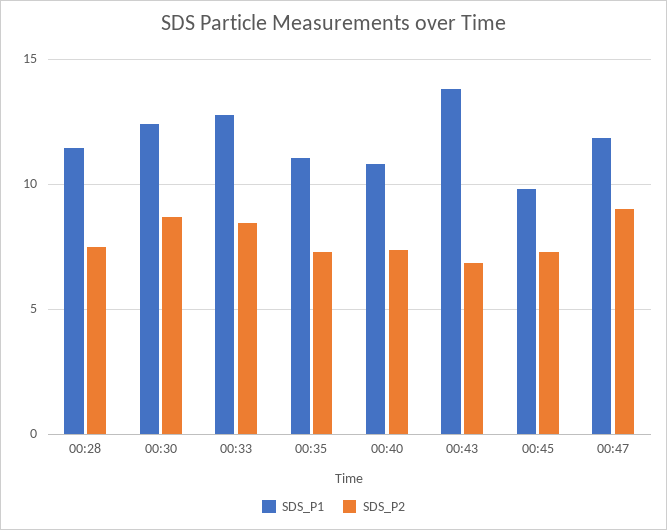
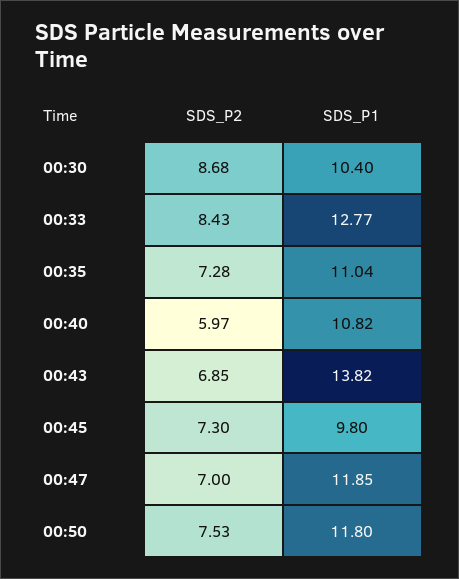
SDS_P1, 00:28: 11.5 -> none
SDS_P2, 00:28: 7.5 -> none
SDS_P1, 00:30: 12.5 -> 10.4
SDS_P2, 00:40: 7.5 -> 5.97
SDS_P2, 00:47: 9 -> 7
SDS_P2, 00:50: none -> 7.53
SDS_P1, 00:50: none -> 11.8

